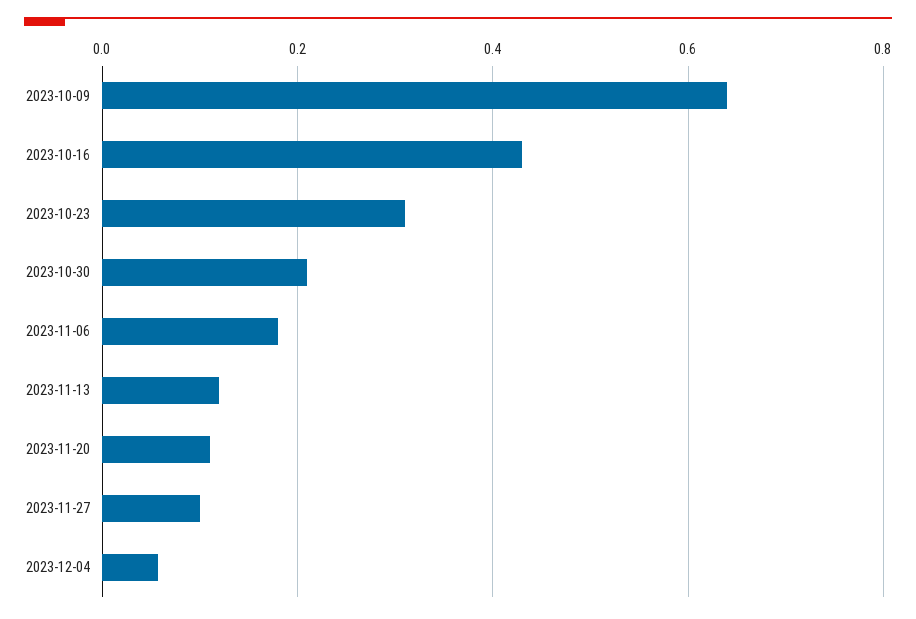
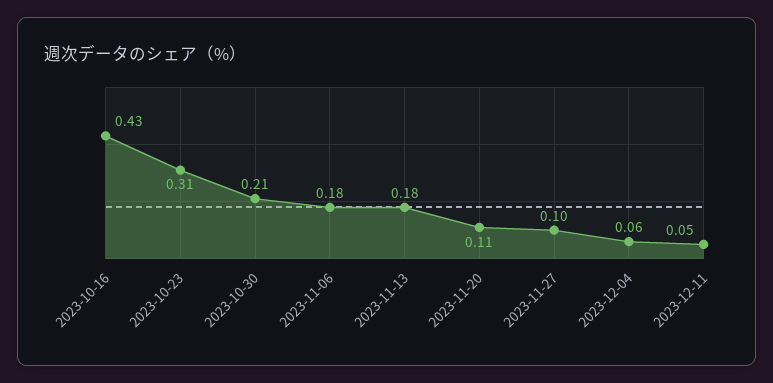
2023-10-09: 0.64 -> none
2023-11-13: 0.12 -> 0.18
2023-12-11: none -> 0.05

